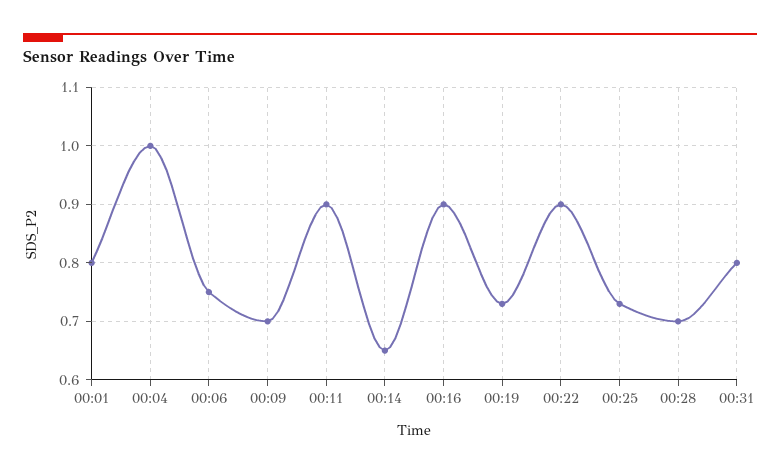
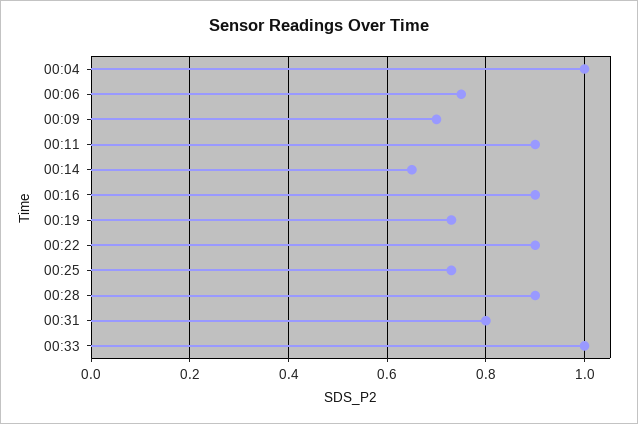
00:01: 0.8 -> none
00:28: 0.7 -> 0.9
00:33: none -> 1

